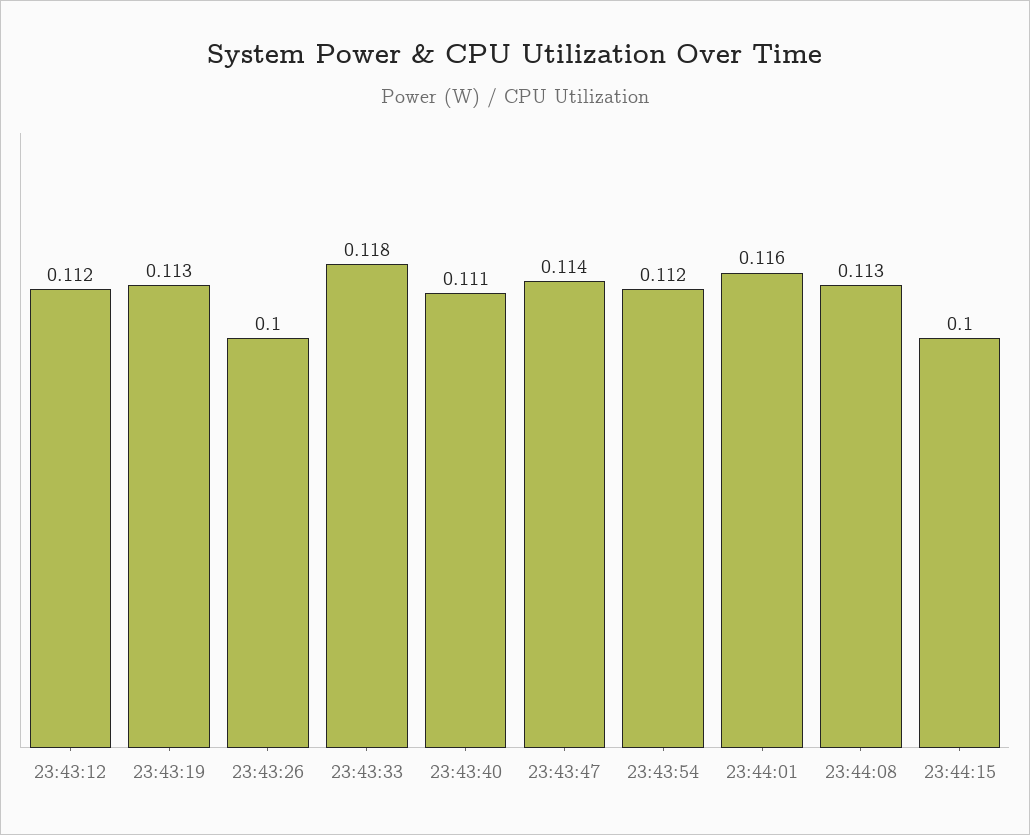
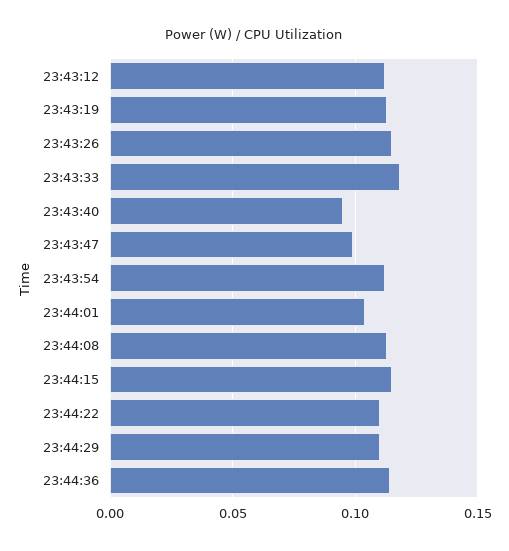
23:43:26: 0.1 -> 0.115
23:43:40: 0.111 -> 0.095
23:43:47: 0.114 -> 0.1
23:44:01: 0.116 -> 0.105
23:44:15: 0.1 -> 0.115
23:44:22: none -> 0.11
23:44:29: none -> 0.11
23:44:36: none -> 0.115

